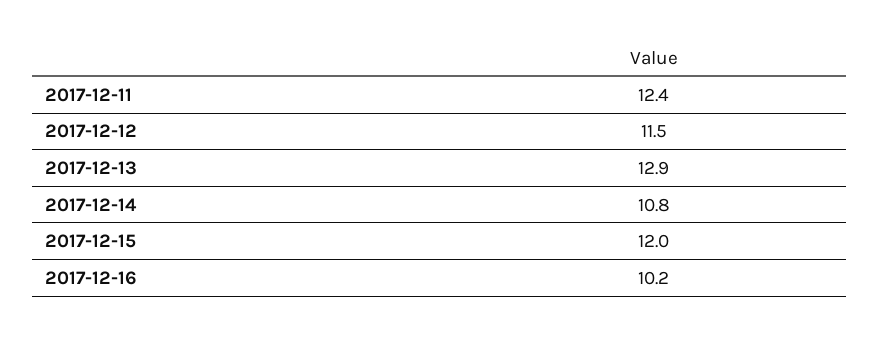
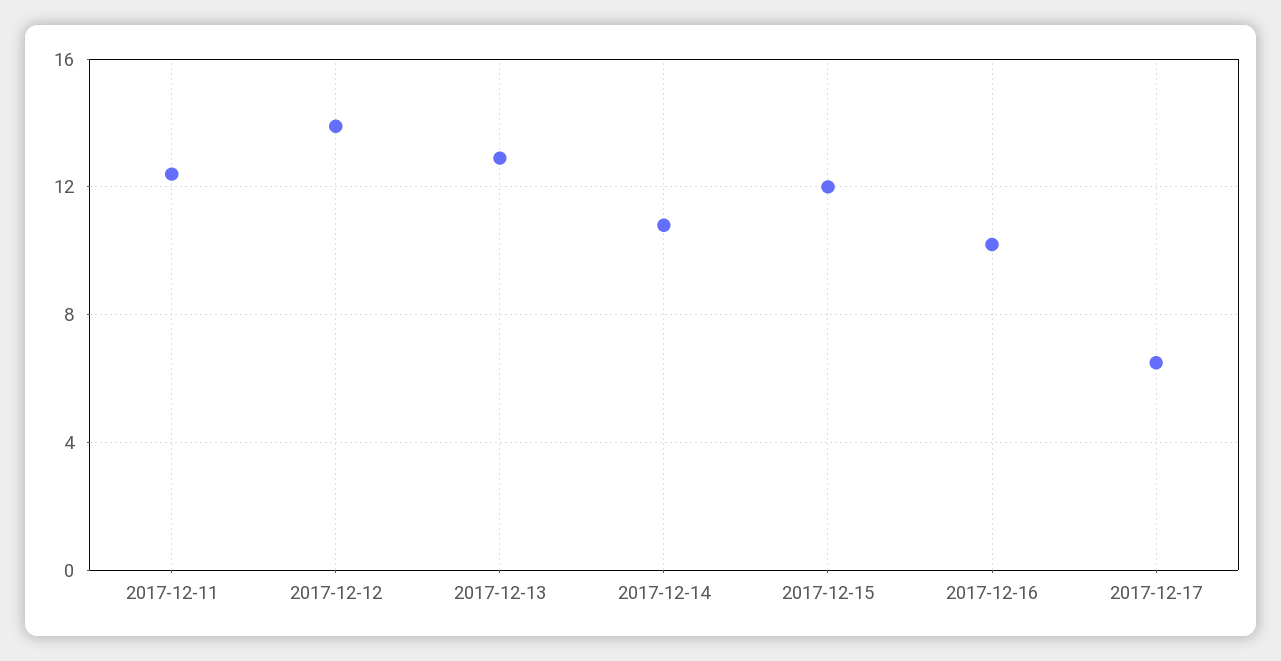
2017-12-12: 11.5 -> 14
2017-12-17: none -> 6.5

